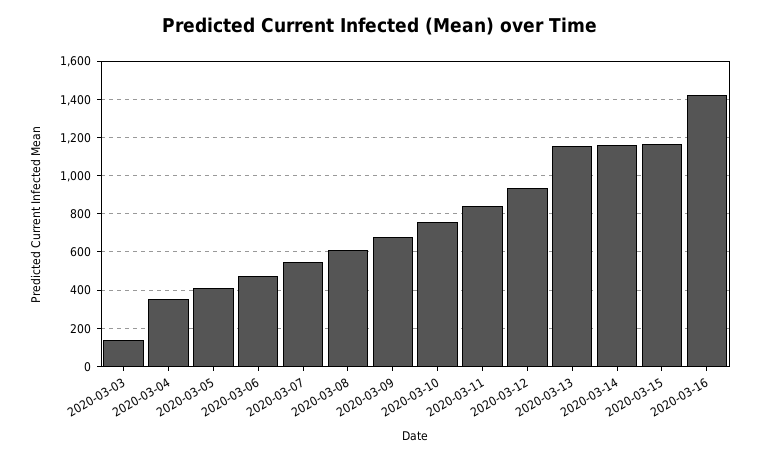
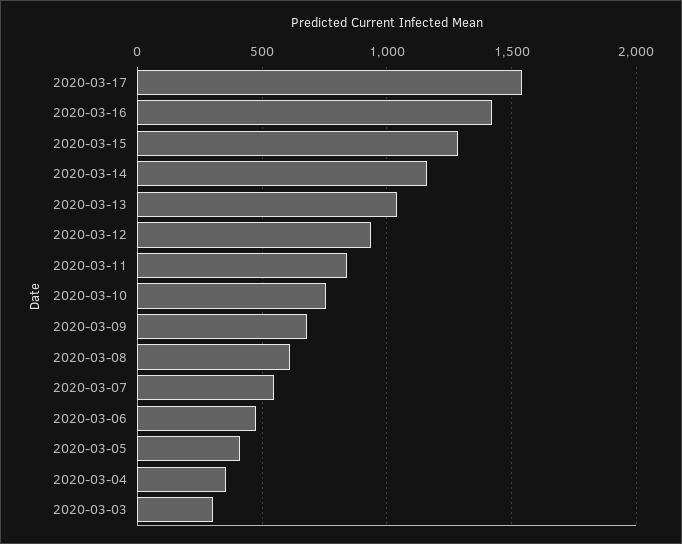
2020-03-03: 150 -> 300
2020-03-13: 1150 -> 1050
2020-03-15: 1150 -> 1300
2020-03-17: none -> 1550

